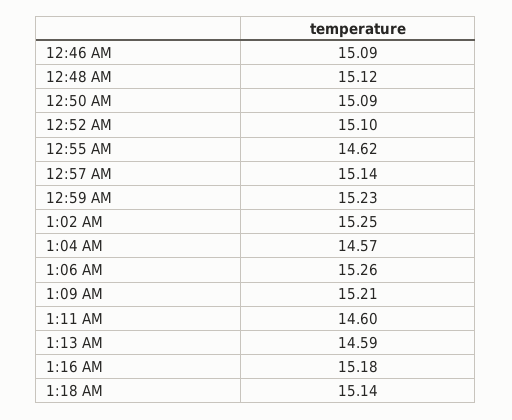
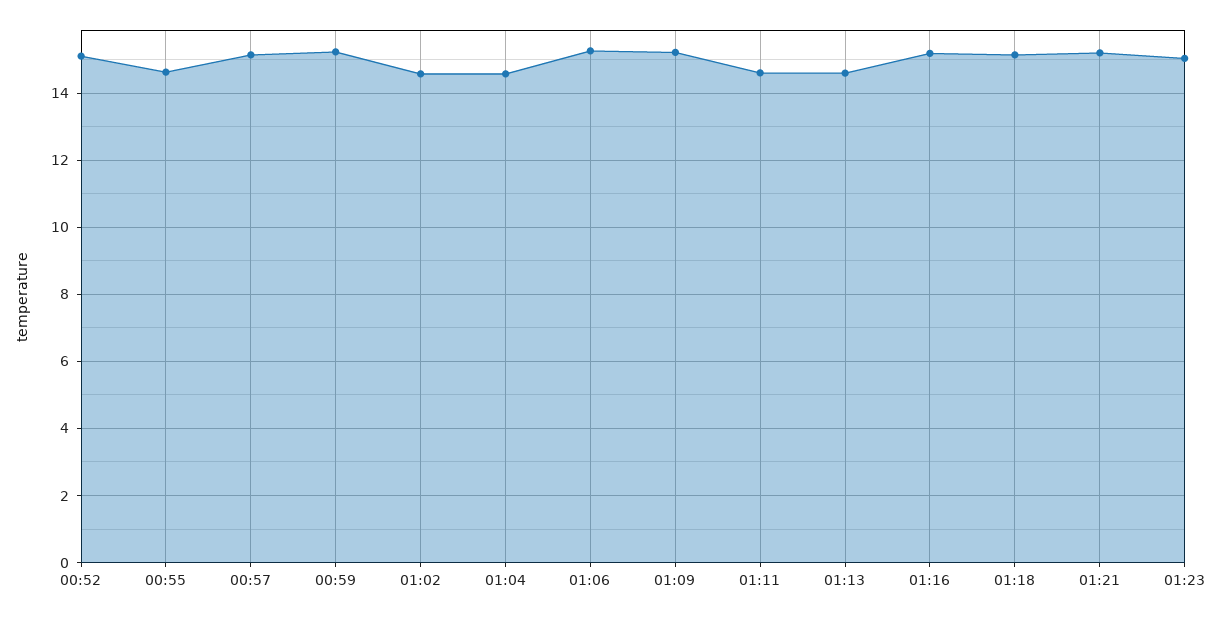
12:46 AM: 15.09 -> none
12:48 AM: 15.12 -> none
12:50 AM: 15.09 -> none
1:02 AM: 15.25 -> 14.6
01:21: none -> 15.2
01:23: none -> 15

